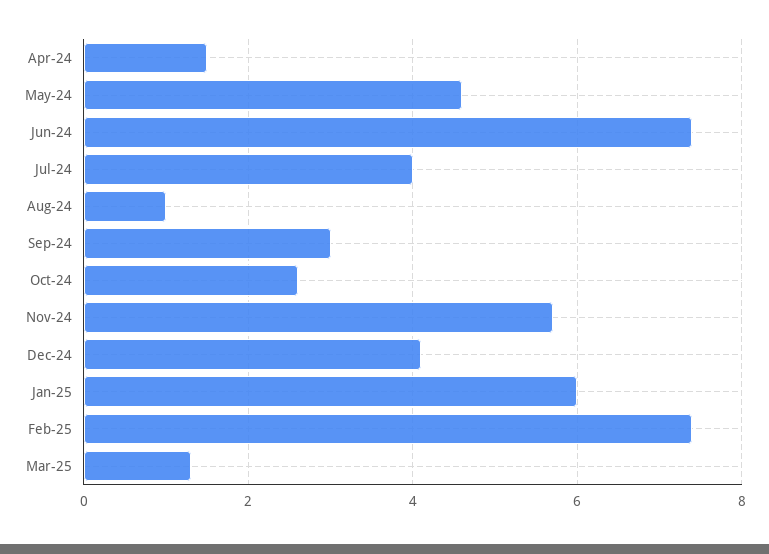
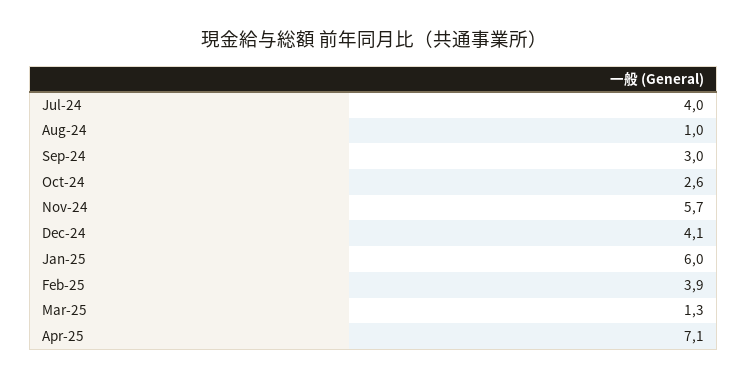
Apr-24: 1.5 -> none
May-24: 4.5 -> none
Jun-24: 7.5 -> none
Feb-25: 7.5 -> 3.9
Apr-25: none -> 7.1

